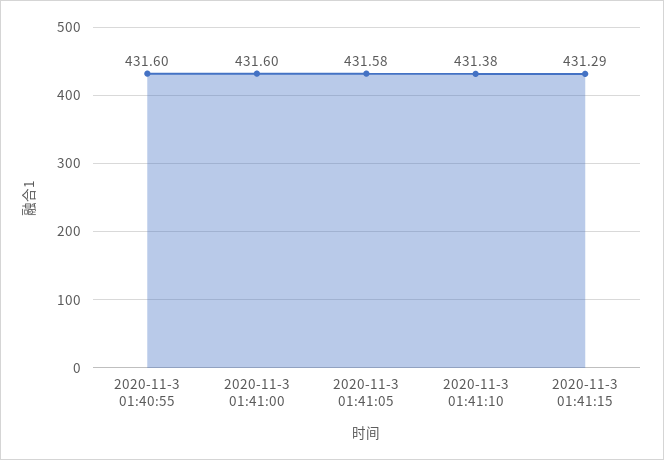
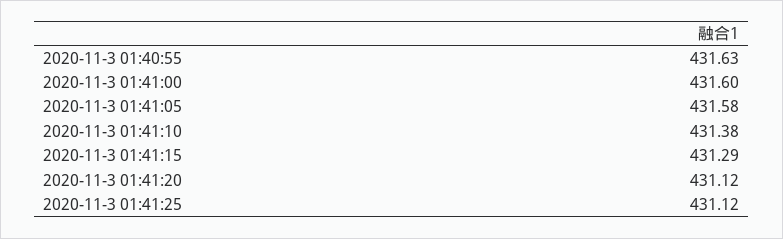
2020-11-3 01:40:55: 431.6 -> 431.63
2020-11-3 01:41:20: none -> 431.12
2020-11-3 01:41:25: none -> 431.12

